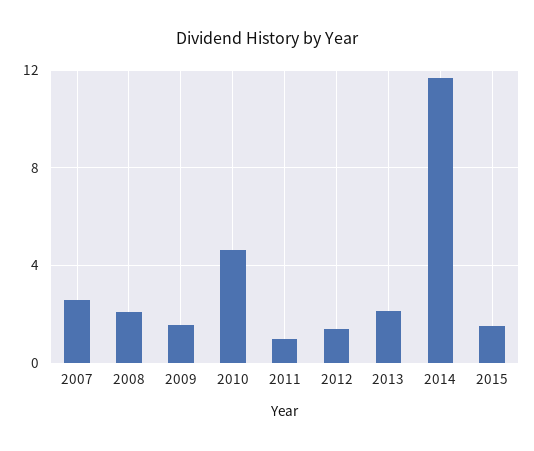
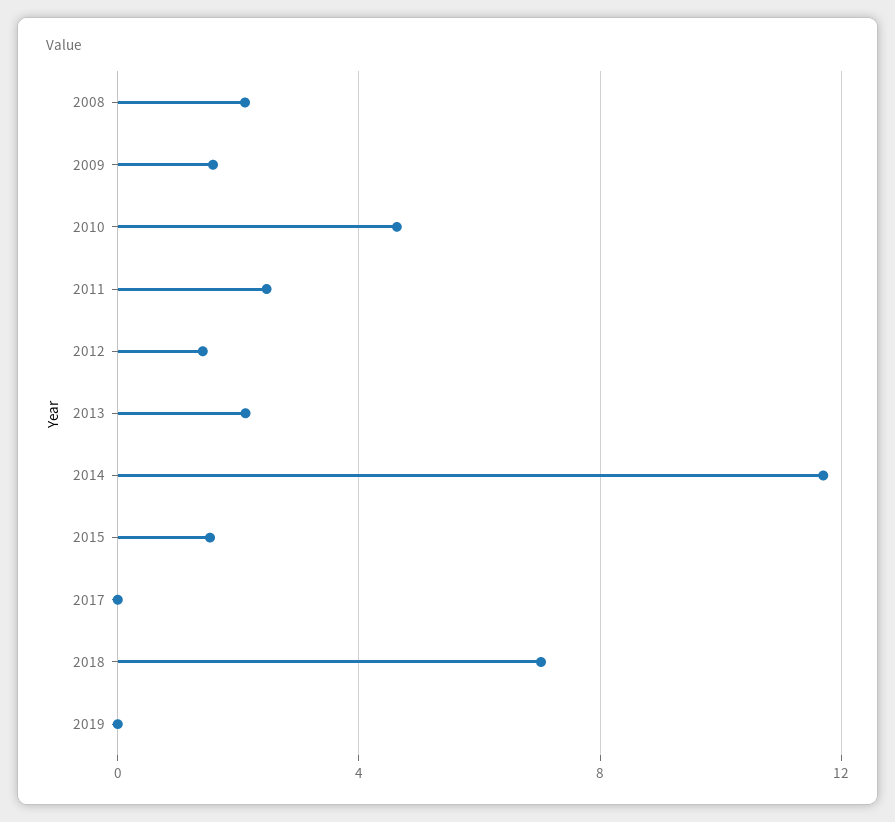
2007: 2.5 -> none
2011: 1 -> 2.5
2017: none -> 0
2018: none -> 7
2019: none -> 0

